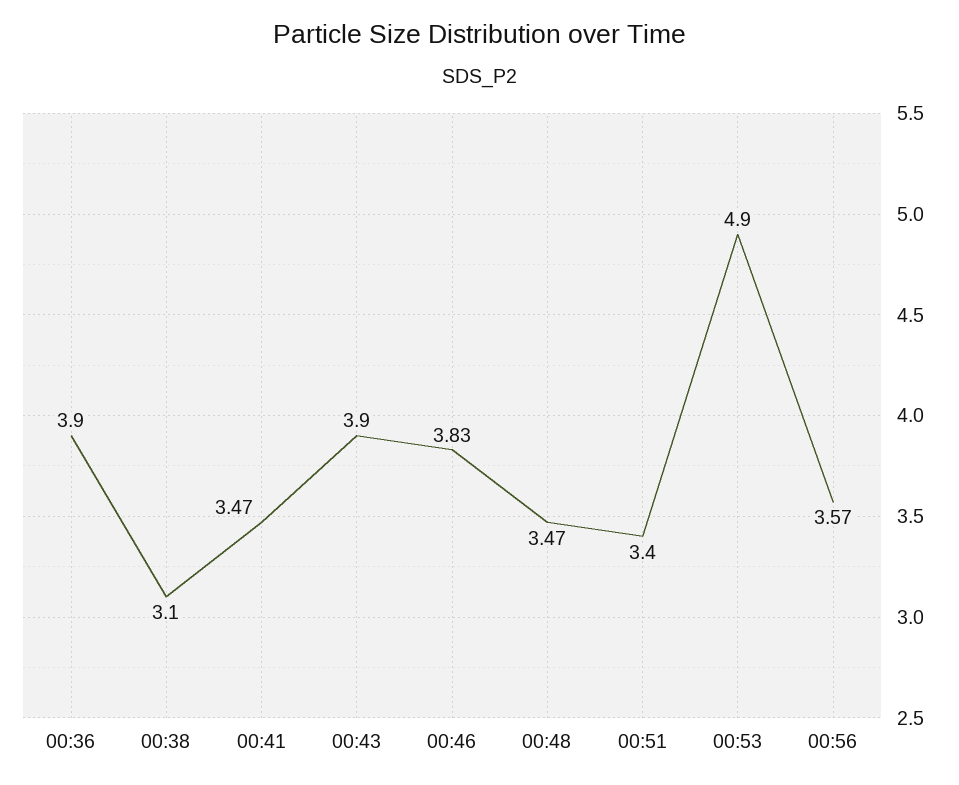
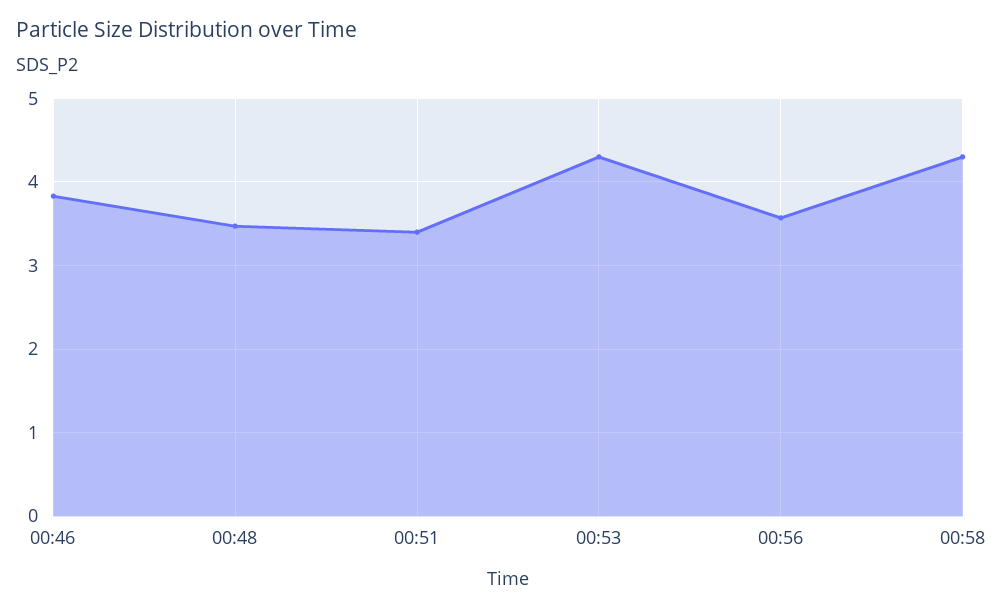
00:36: 3.9 -> none
00:38: 3.1 -> none
00:41: 3.47 -> none
00:43: 3.9 -> none
00:53: 4.9 -> 4.3
00:58: none -> 4.3

